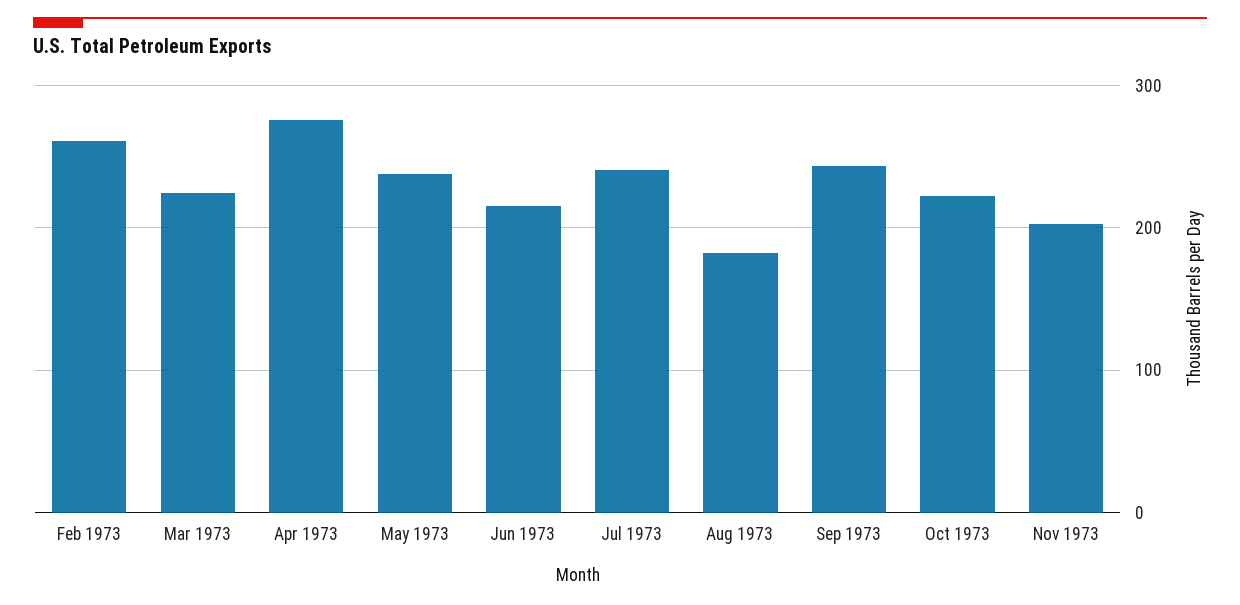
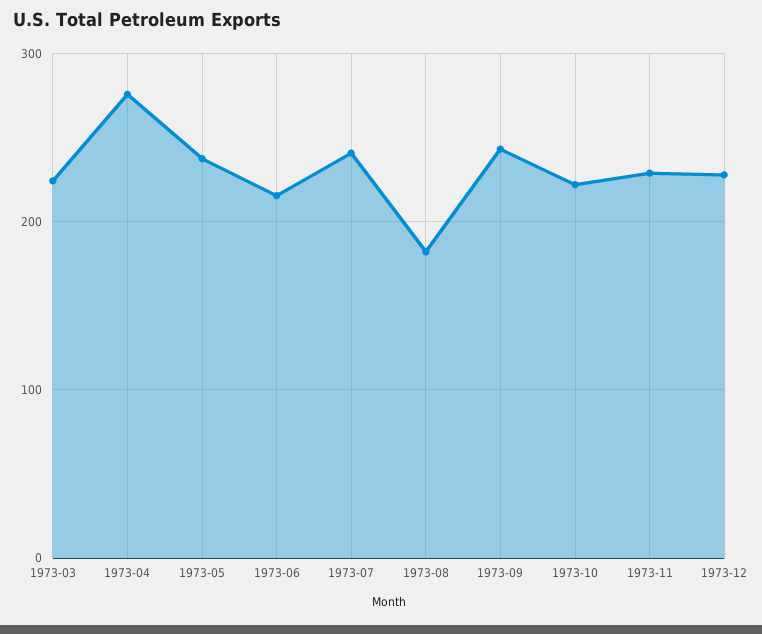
Feb 1973: 260 -> none
Nov 1973: 200 -> 230
1973-12: none -> 230

